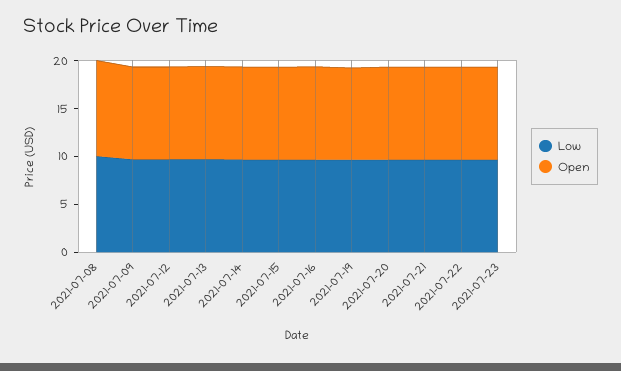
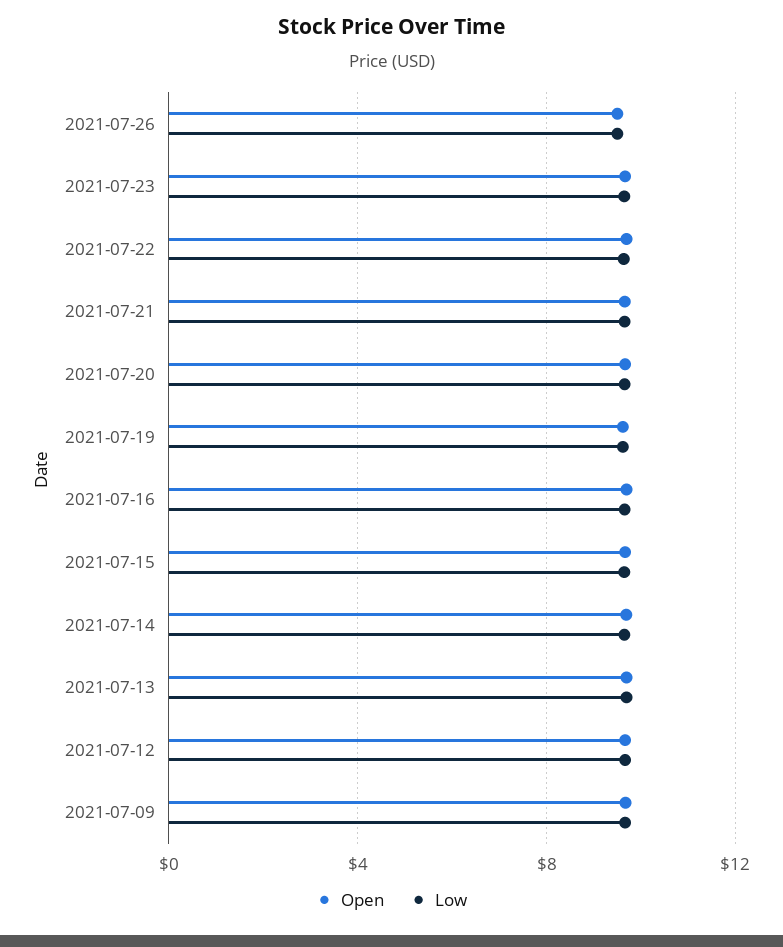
Low, 2021-07-08: 10 -> none
Open, 2021-07-08: 10 -> none
Open, 2021-07-26: none -> 9.5
Low, 2021-07-26: none -> 9.5

